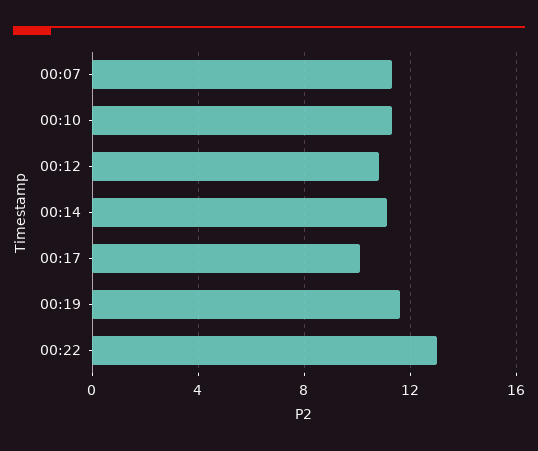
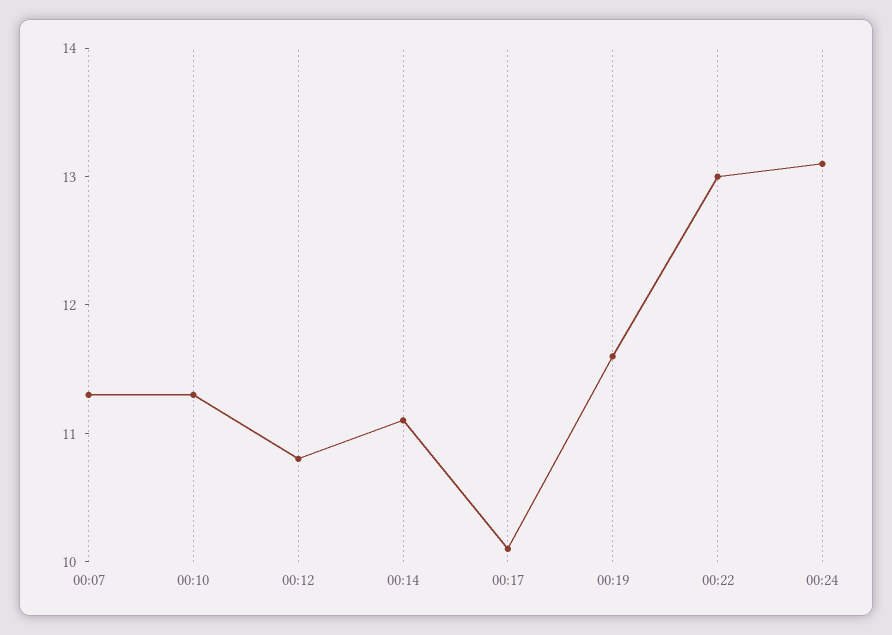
00:24: none -> 13.1

